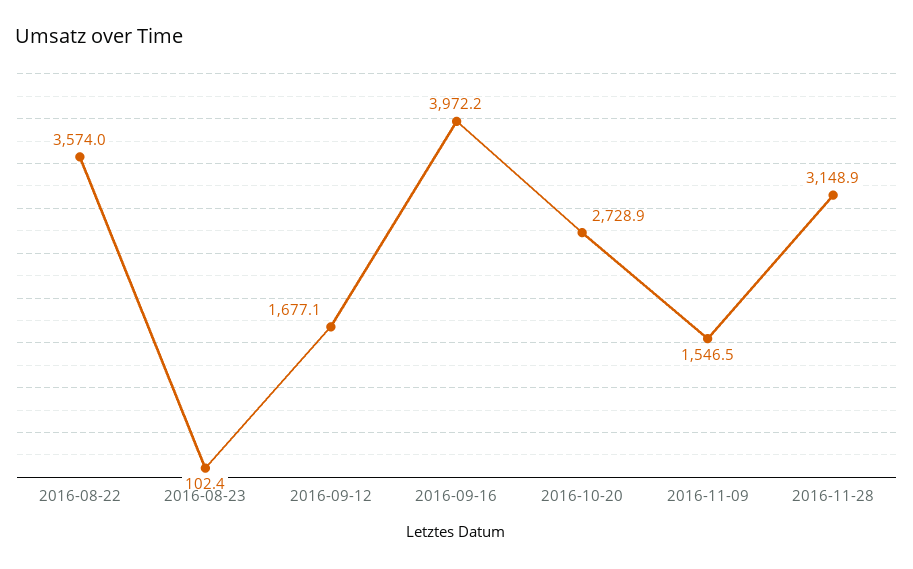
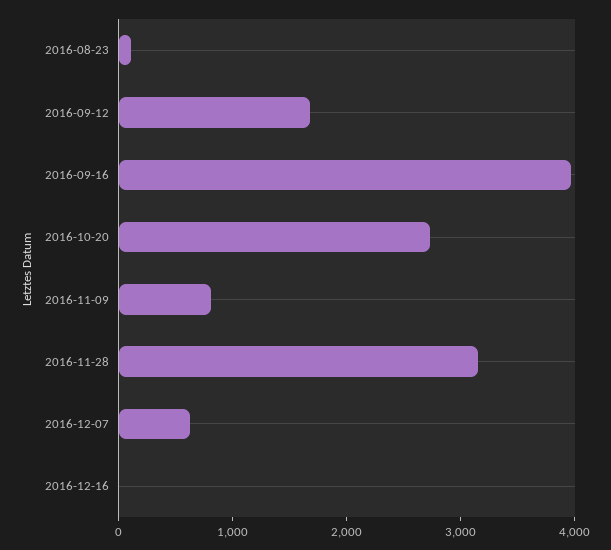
2016-08-22: 3574 -> none
2016-11-09: 1546.5 -> 800
2016-12-07: none -> 600
2016-12-16: none -> 0

